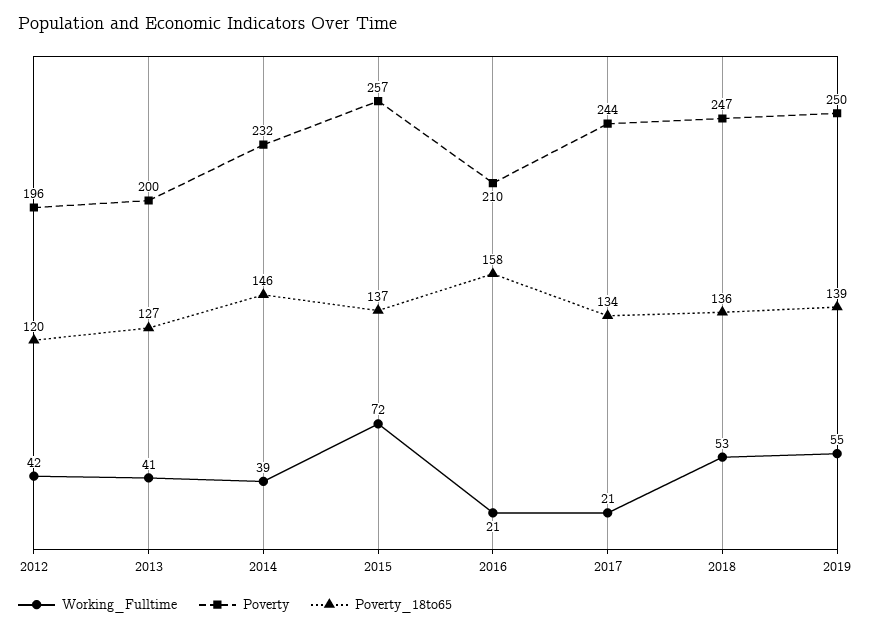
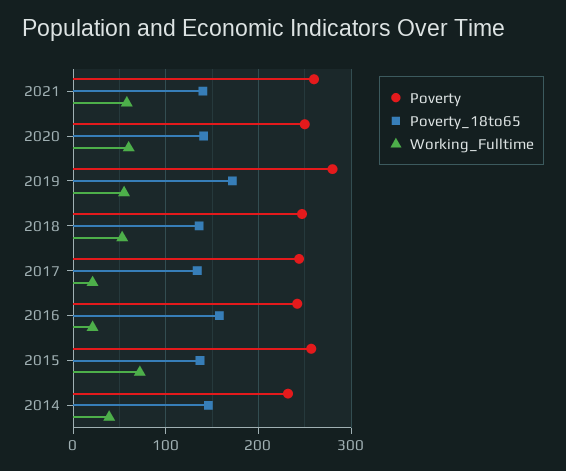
Working_Fulltime, 2012: 42 -> none
Poverty, 2012: 196 -> none
Poverty_18to65, 2012: 120 -> none
Working_Fulltime, 2013: 41 -> none
Poverty, 2013: 200 -> none
Poverty_18to65, 2013: 127 -> none
Poverty, 2016: 210 -> 240
Poverty, 2019: 250 -> 280
Poverty_18to65, 2019: 139 -> 170
Poverty, 2021: none -> 260
Poverty_18to65, 2021: none -> 140
Working_Fulltime, 2021: none -> 60
Poverty, 2020: none -> 250
Poverty_18to65, 2020: none -> 140
Working_Fulltime, 2020: none -> 60

